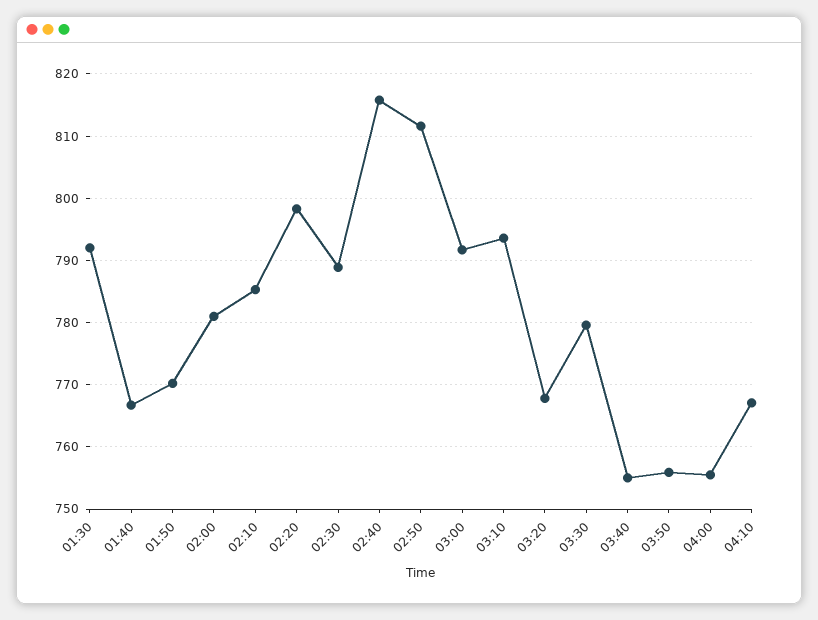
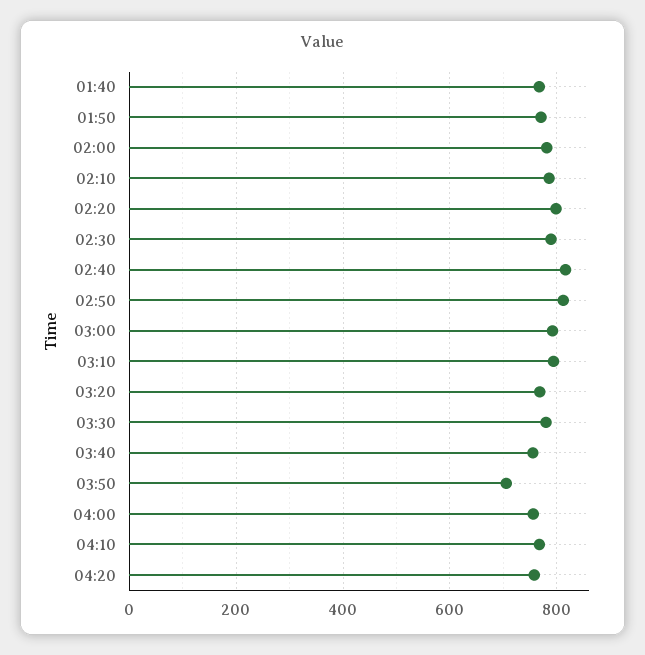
01:30: 792 -> none
03:50: 756 -> 700
04:20: none -> 760

